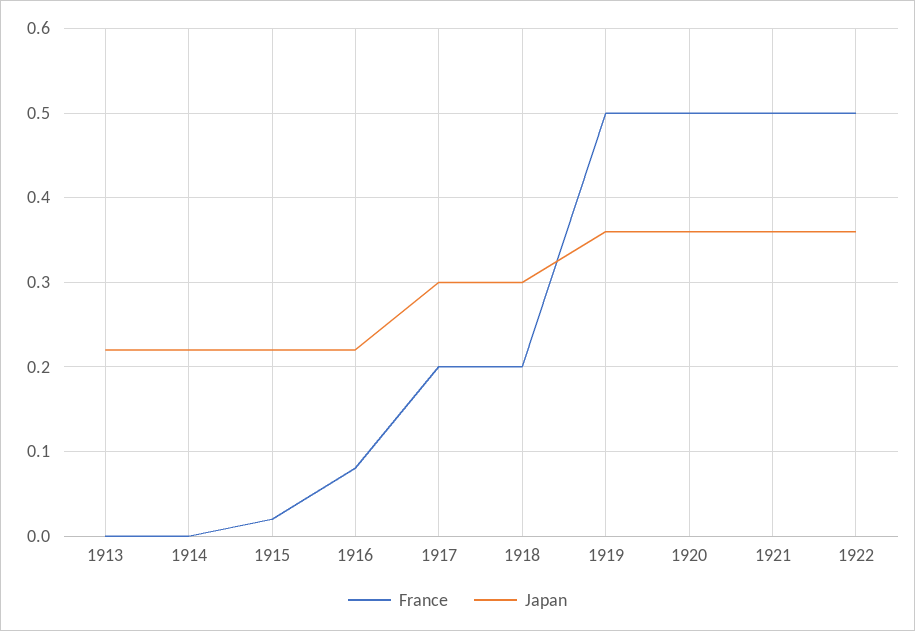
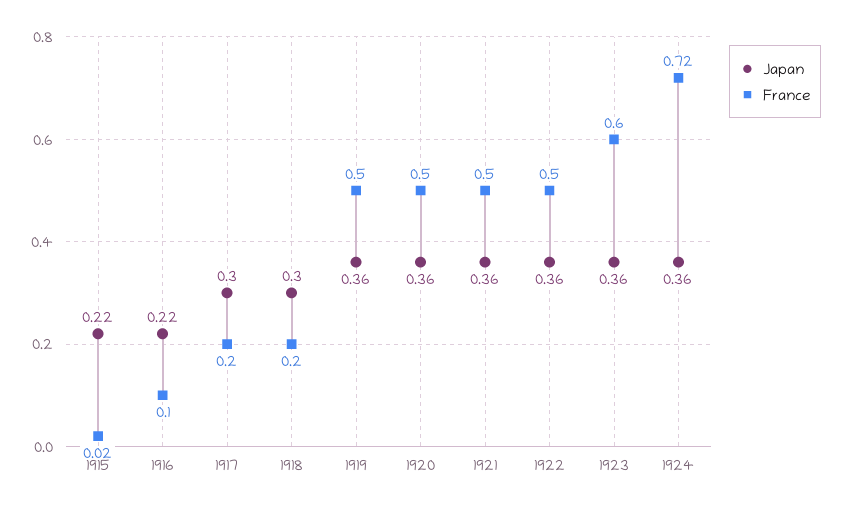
France, 1913: 0 -> none
Japan, 1913: 0.22 -> none
France, 1914: 0 -> none
Japan, 1914: 0.22 -> none
France, 1916: 0.08 -> 0.1
Japan, 1923: none -> 0.36
France, 1923: none -> 0.6
Japan, 1924: none -> 0.36
France, 1924: none -> 0.72

